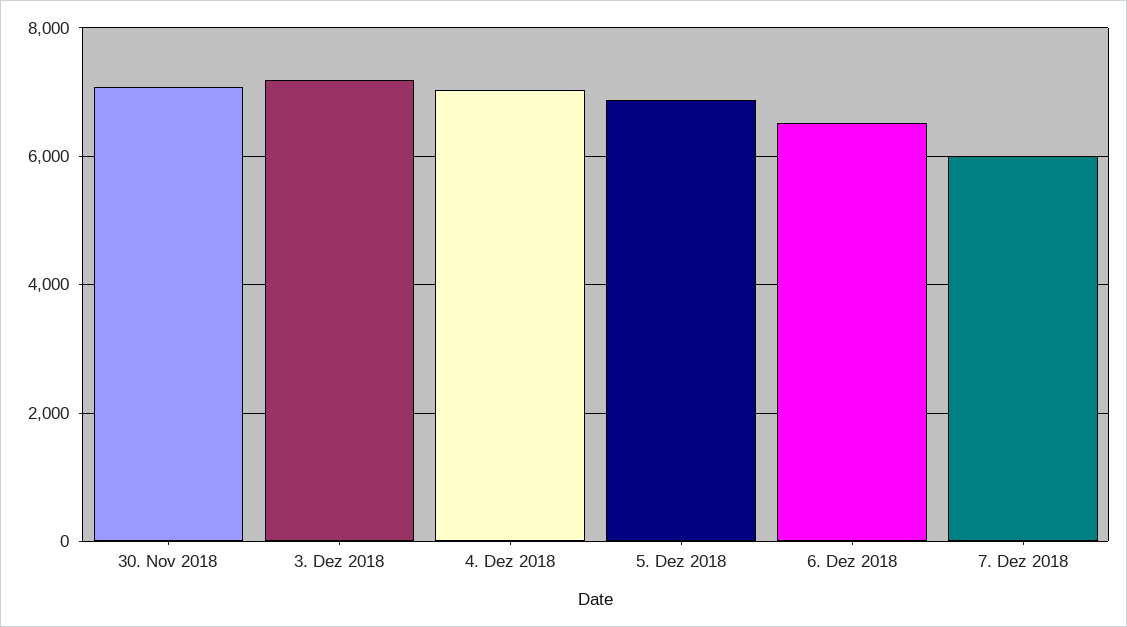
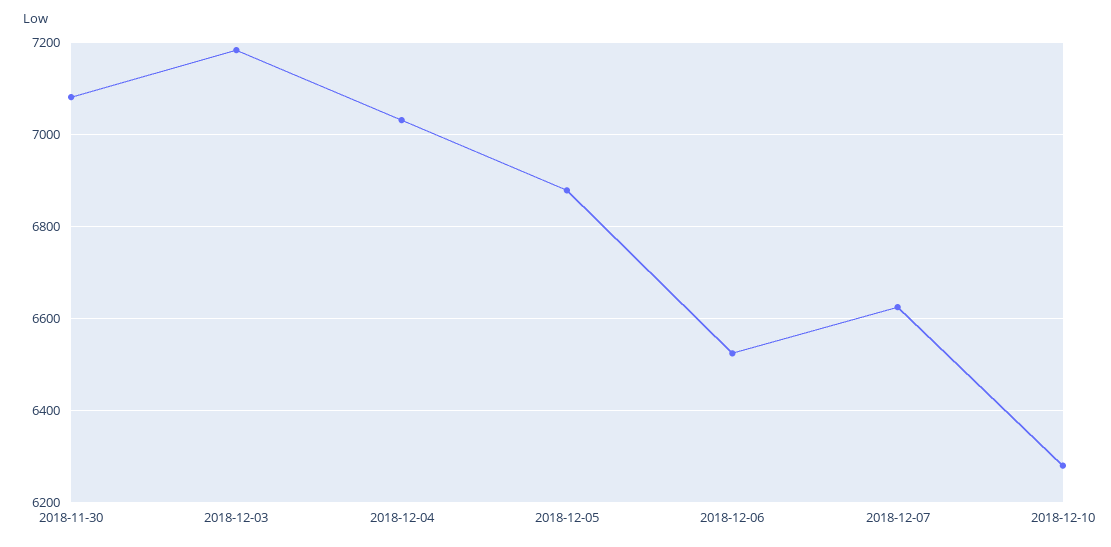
7. Dez 2018: 6000 -> 6620
2018-12-10: none -> 6280

